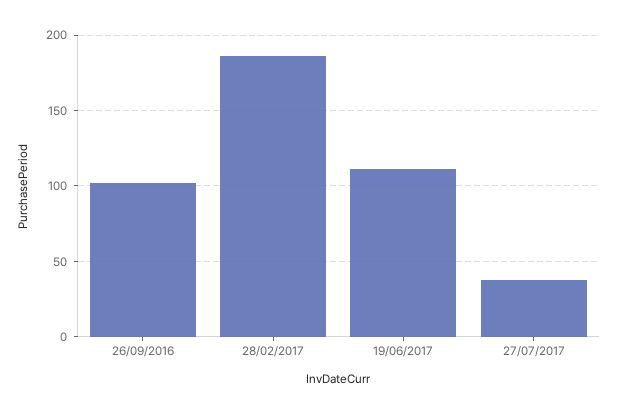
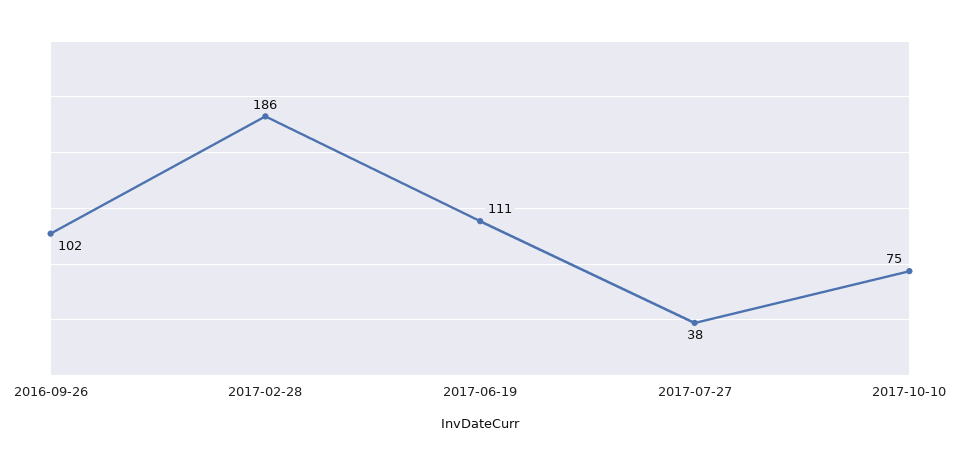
2017-10-10: none -> 75

